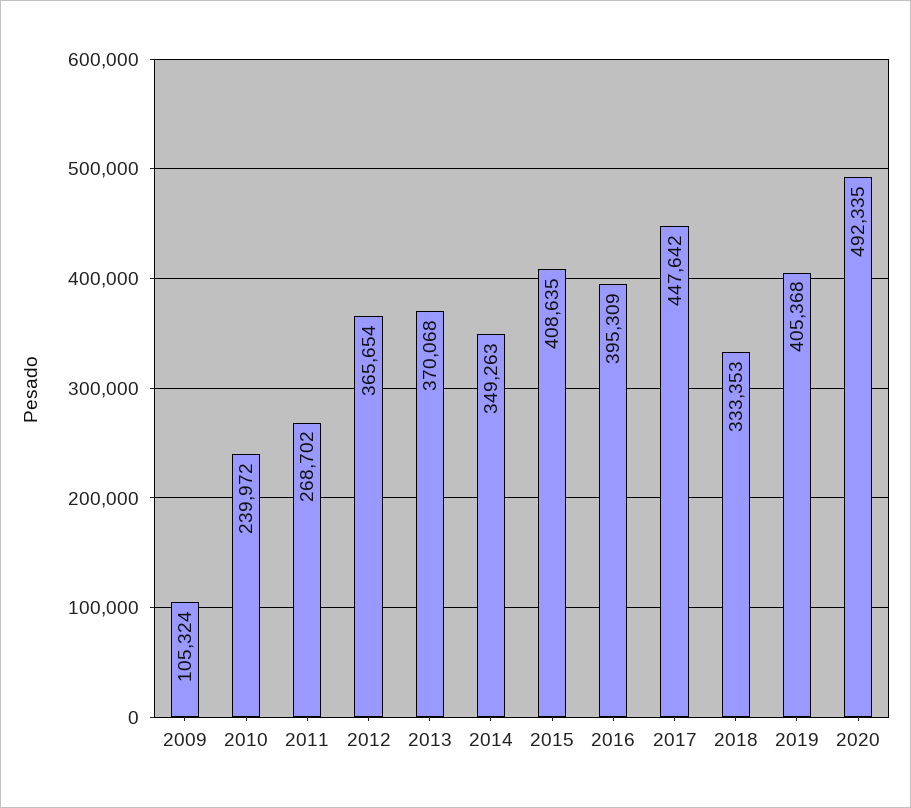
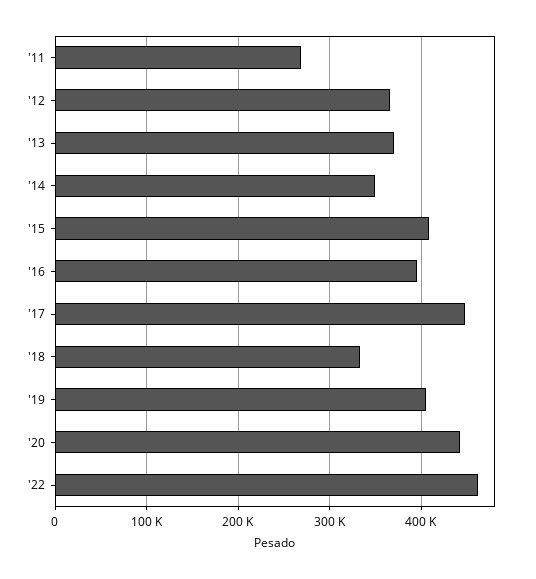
2009: 105324 -> none
2010: 239972 -> none
2020: 492335 -> 440000
'22: none -> 460000

